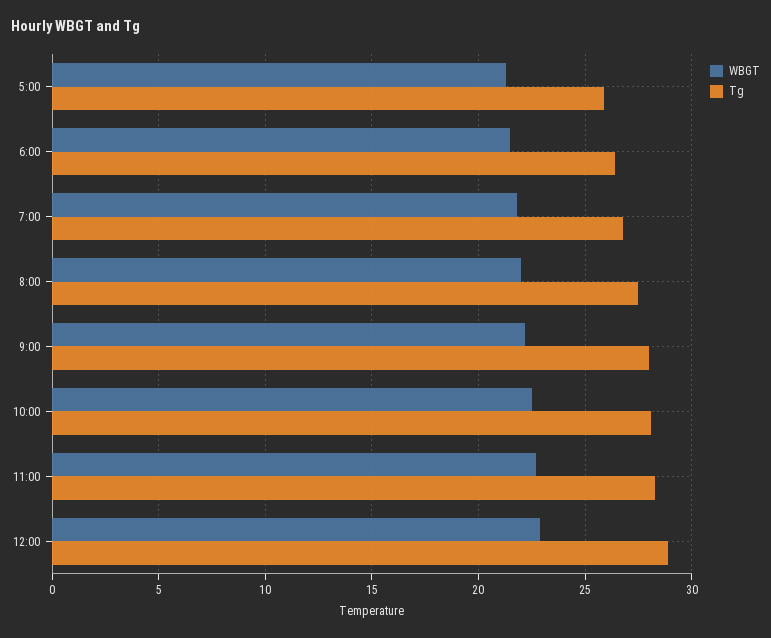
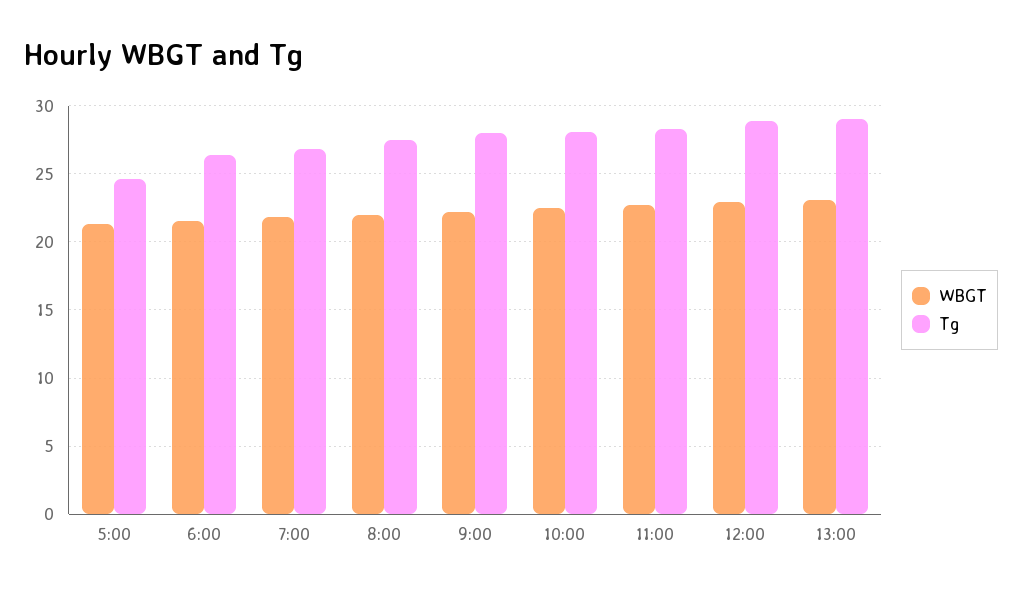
Tg, 5:00: 26 -> 24.5
WBGT, 13:00: none -> 23
Tg, 13:00: none -> 29

